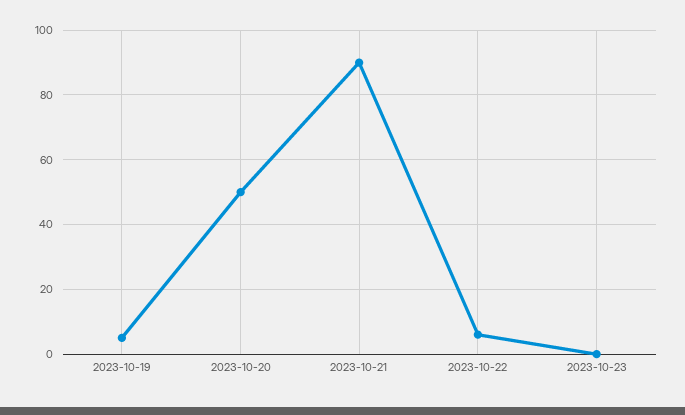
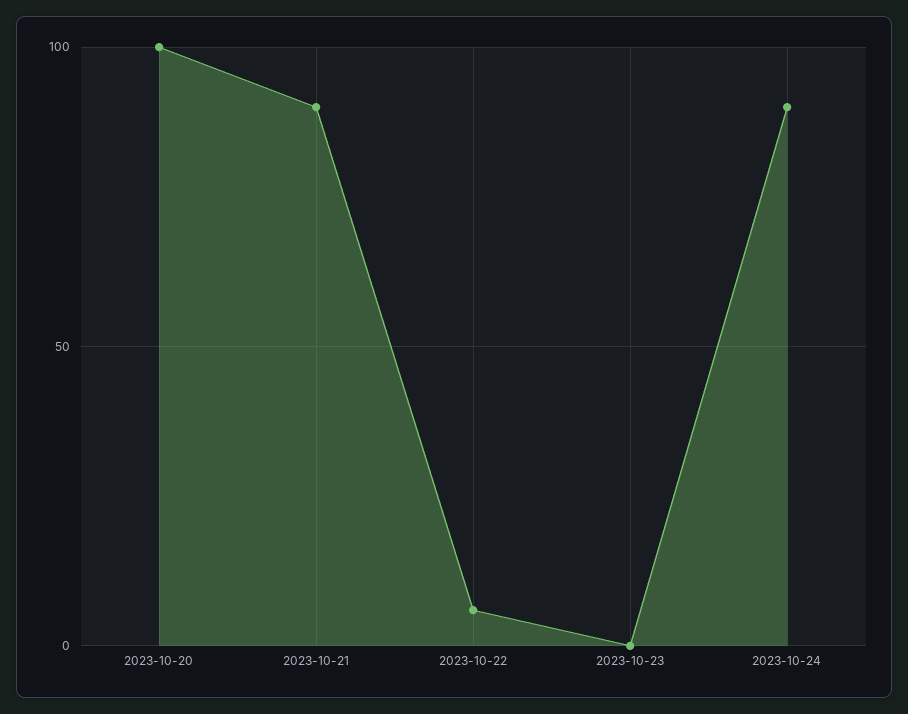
2023-10-19: 5 -> none
2023-10-20: 50 -> 100
2023-10-24: none -> 90

